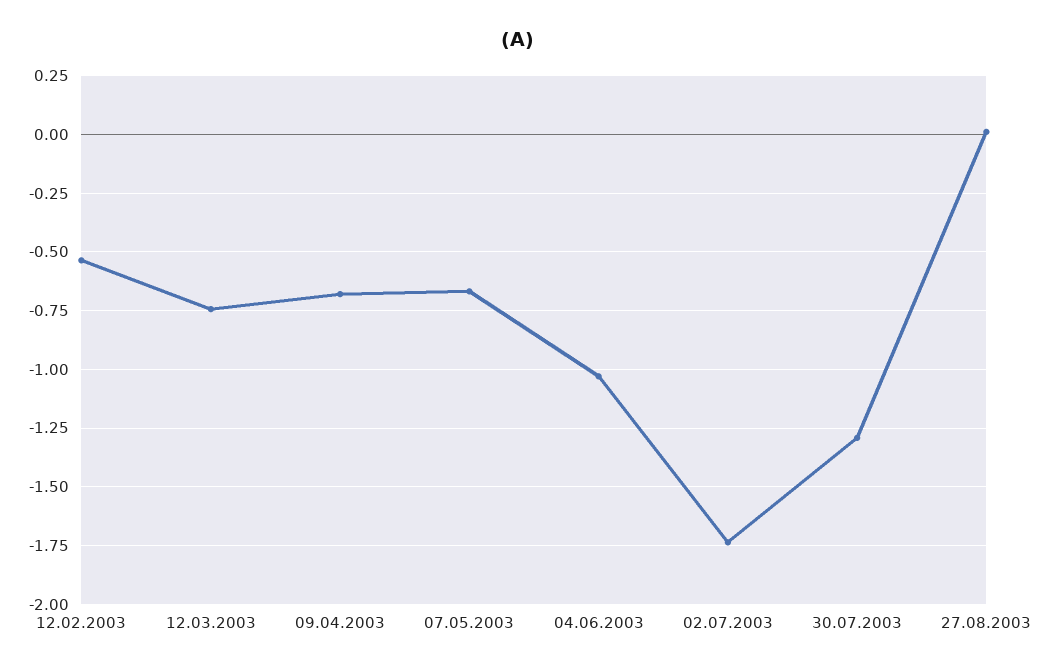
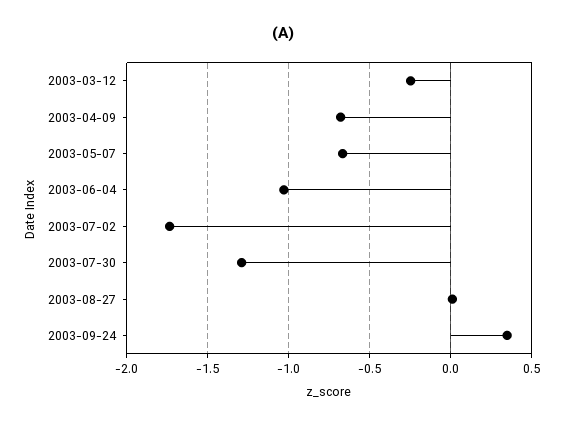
12.02.2003: -0.55 -> none
12.03.2003: -0.75 -> -0.25
2003-09-24: none -> 0.35

